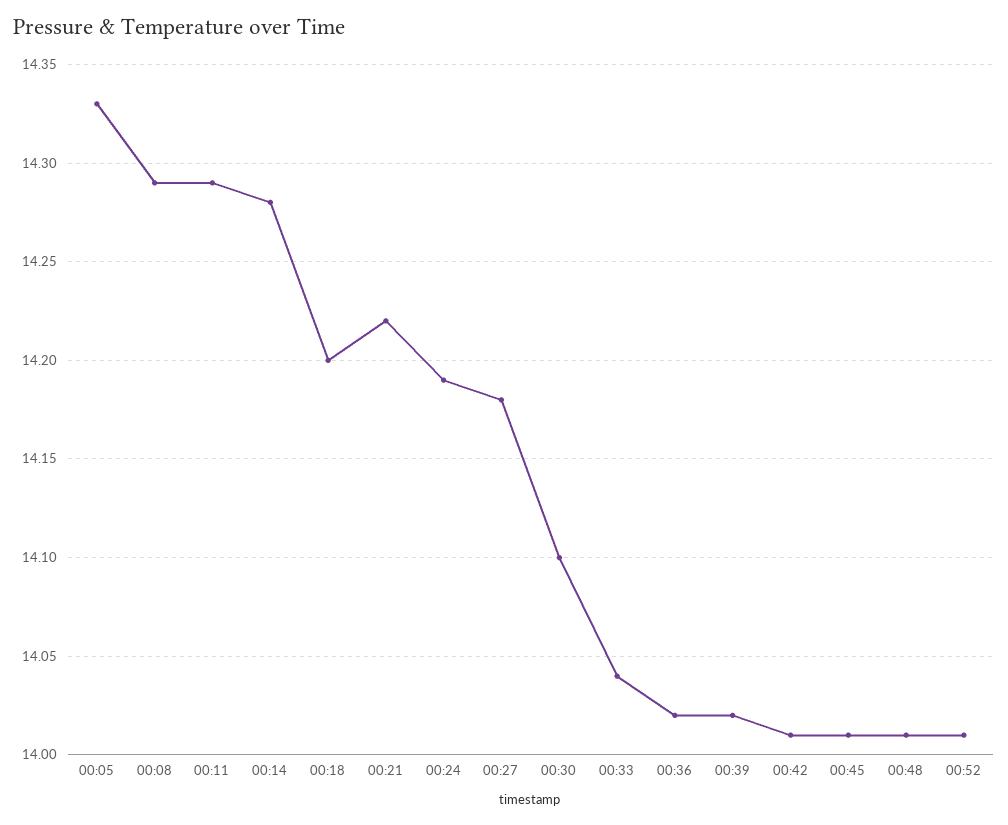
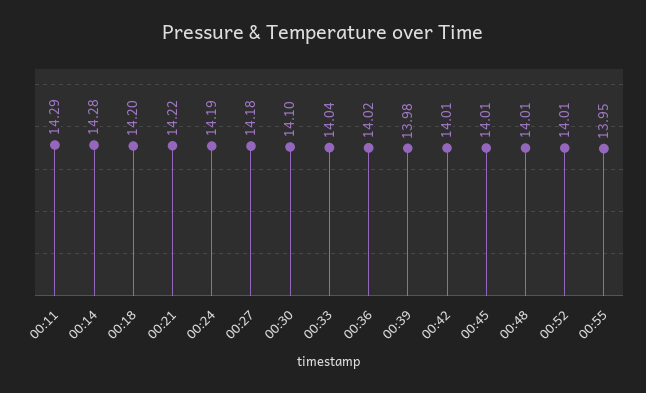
00:05: 14.33 -> none
00:08: 14.29 -> none
00:39: 14.02 -> 13.98
00:55: none -> 13.95

